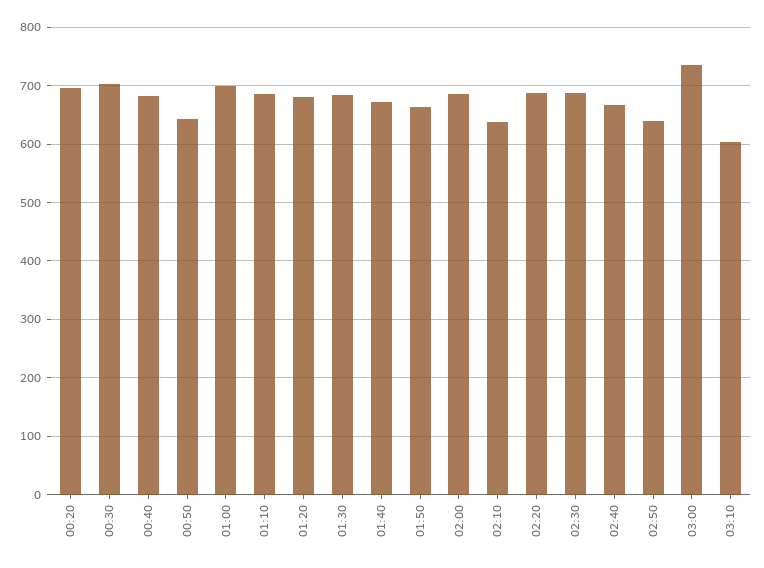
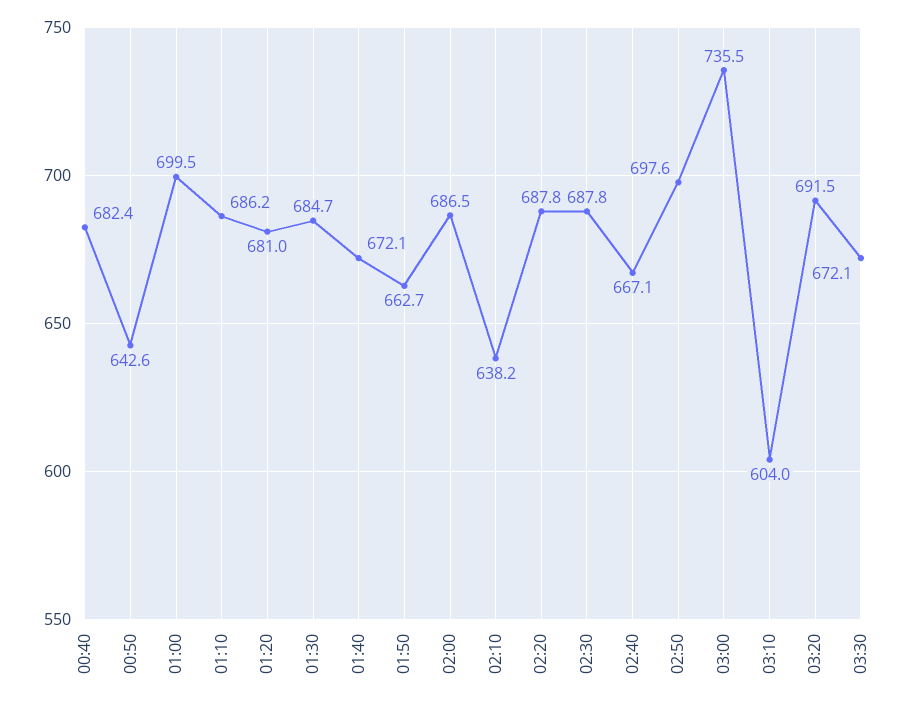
00:20: 700 -> none
00:30: 700 -> none
02:50: 640 -> 697.6
03:20: none -> 691.5
03:30: none -> 672.1

